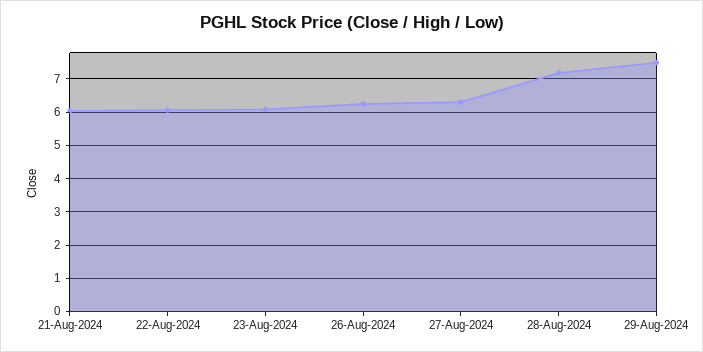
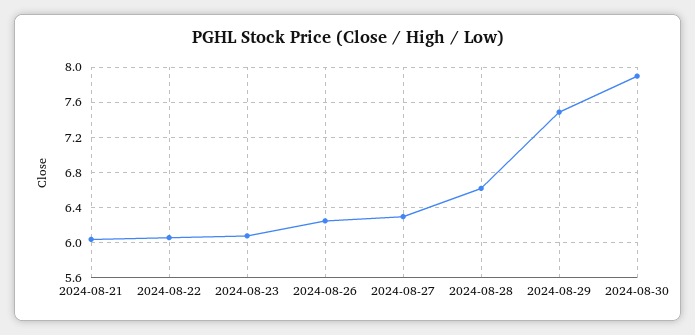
28-Aug-2024: 7.2 -> 6.6
2024-08-30: none -> 7.9

